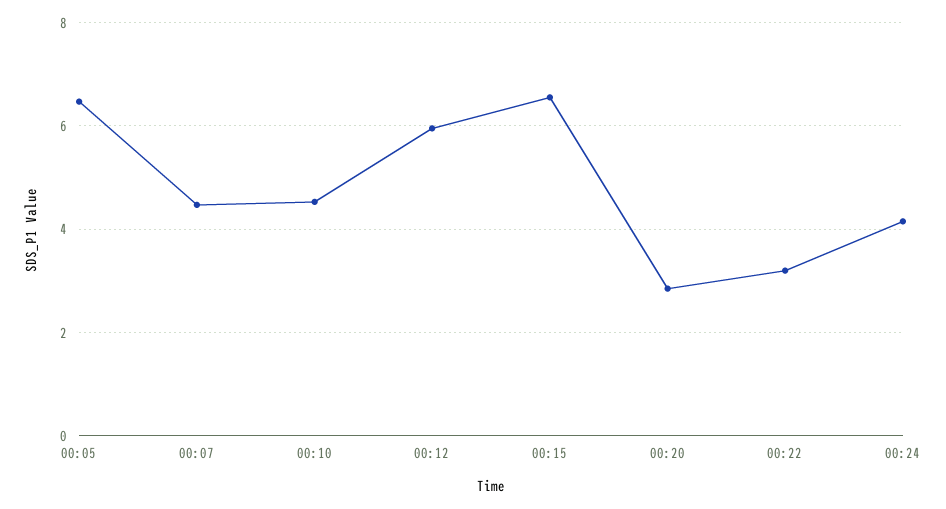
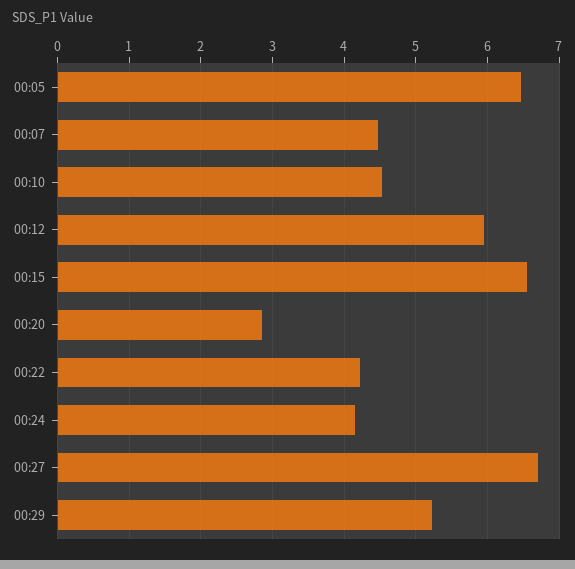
00:22: 3.2 -> 4.2
00:27: none -> 6.7
00:29: none -> 5.2

